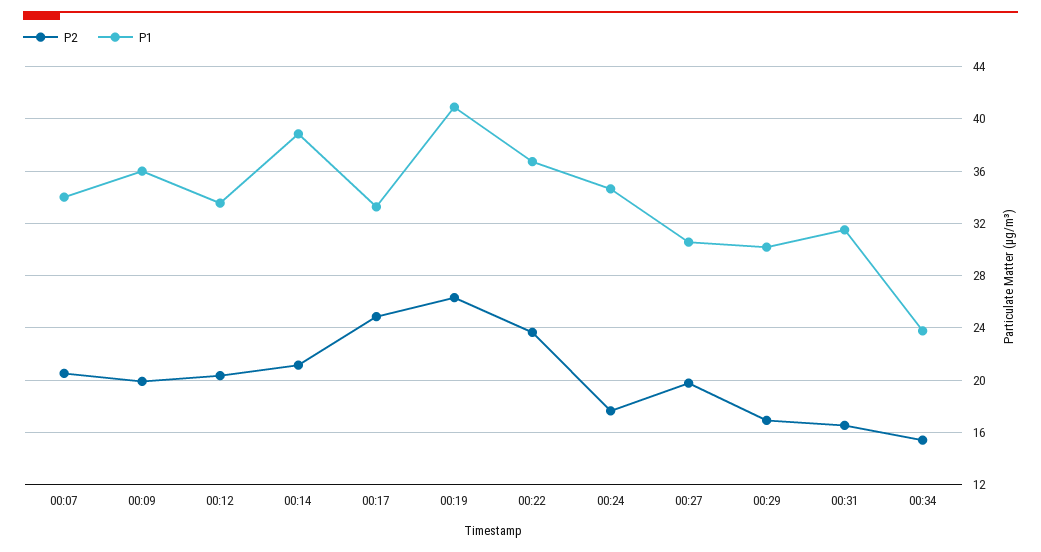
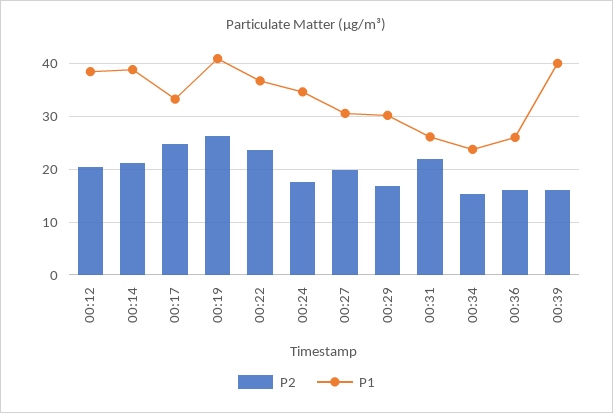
P2, 00:07: 20.5 -> none
P1, 00:07: 34 -> none
P2, 00:09: 20 -> none
P1, 00:09: 36 -> none
P1, 00:12: 33.5 -> 38
P2, 00:31: 16.5 -> 22
P1, 00:31: 31.5 -> 26
P2, 00:36: none -> 16
P1, 00:36: none -> 26
P2, 00:39: none -> 16
P1, 00:39: none -> 40

